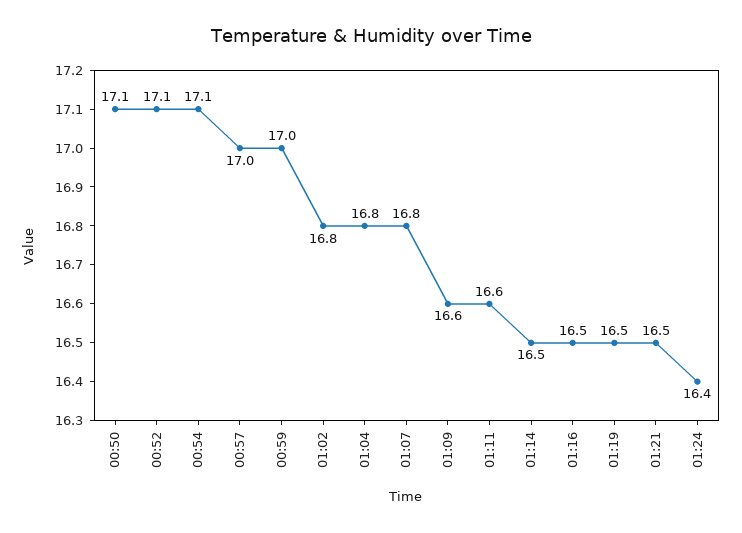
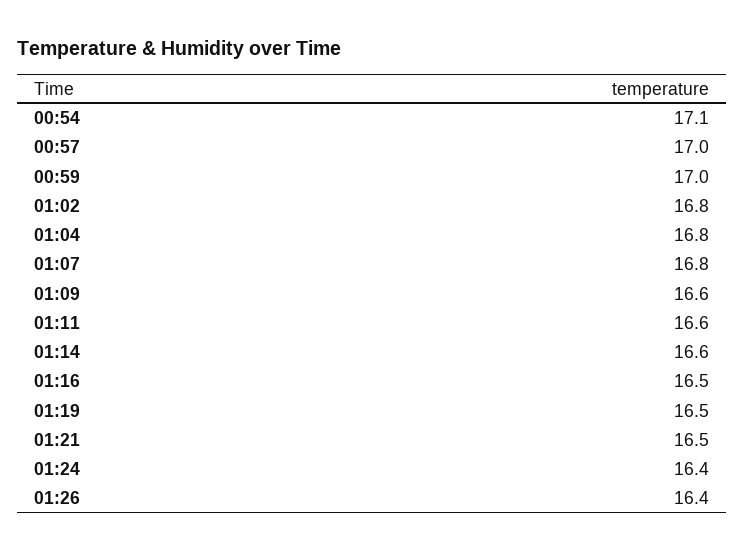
00:50: 17.1 -> none
00:52: 17.1 -> none
01:14: 16.5 -> 16.6
01:26: none -> 16.4

